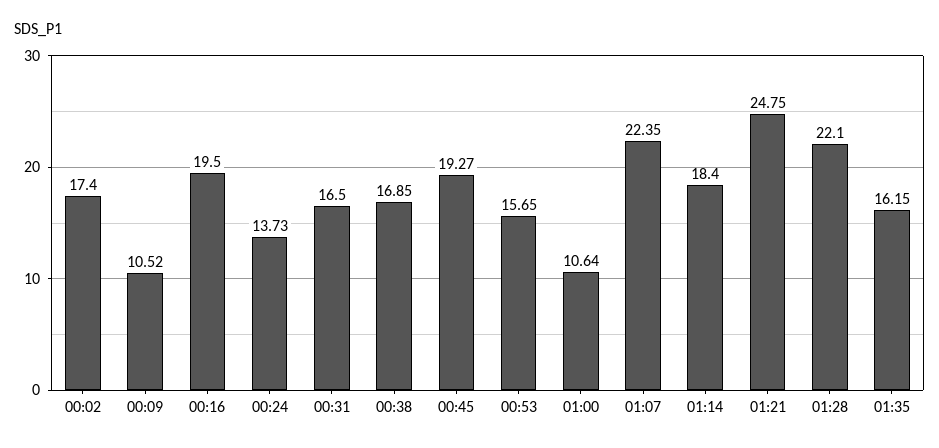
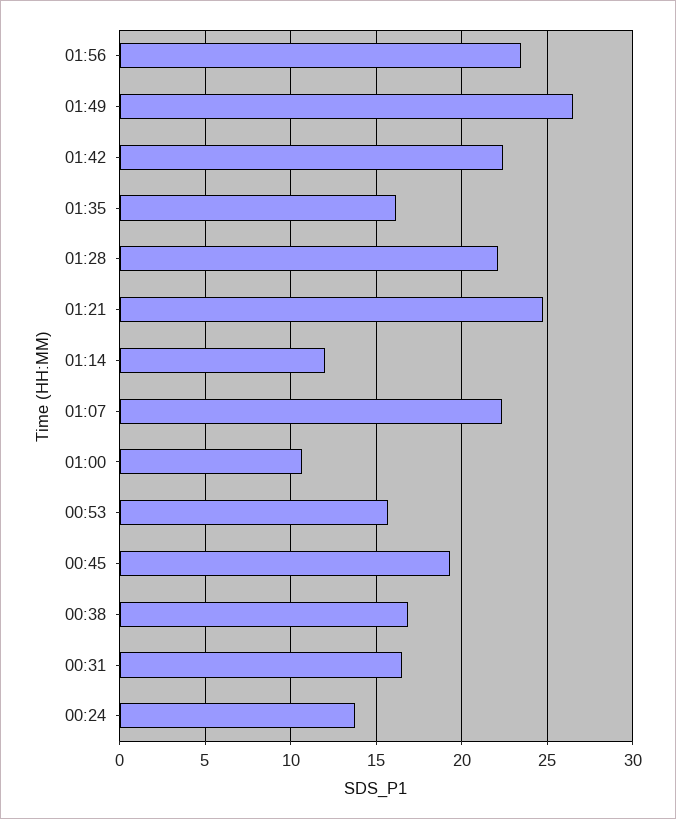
00:02: 17.4 -> none
00:09: 10.52 -> none
00:16: 19.5 -> none
01:14: 18.4 -> 12
01:56: none -> 23.5
01:49: none -> 26.5
01:42: none -> 22.5

